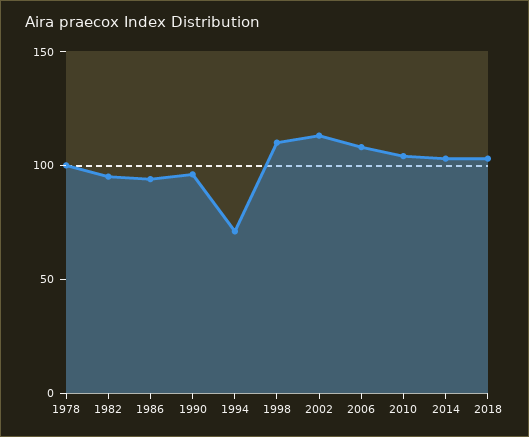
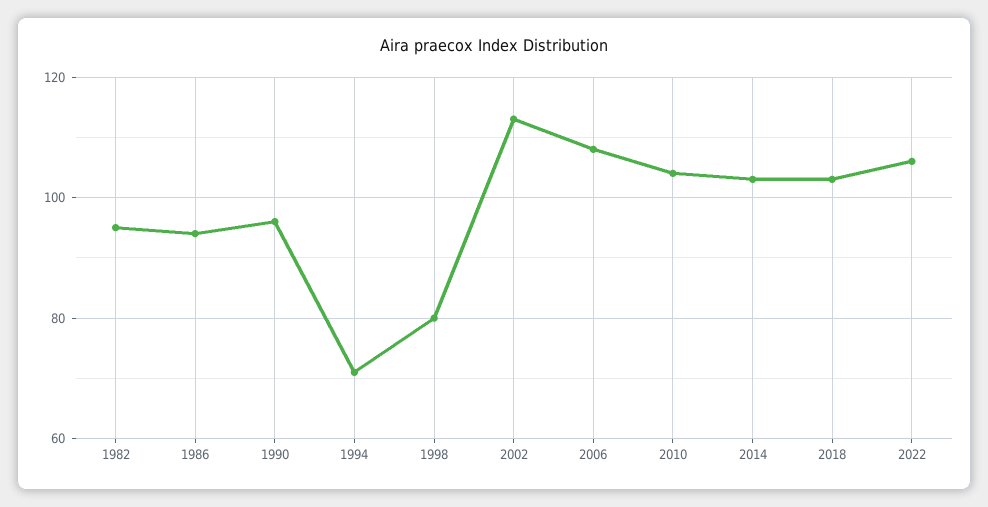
1978: 100 -> none
1998: 110 -> 80
2022: none -> 105

